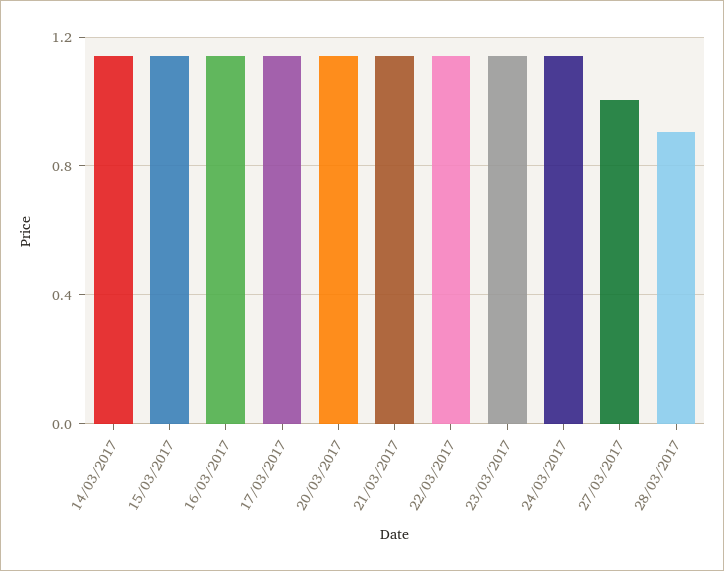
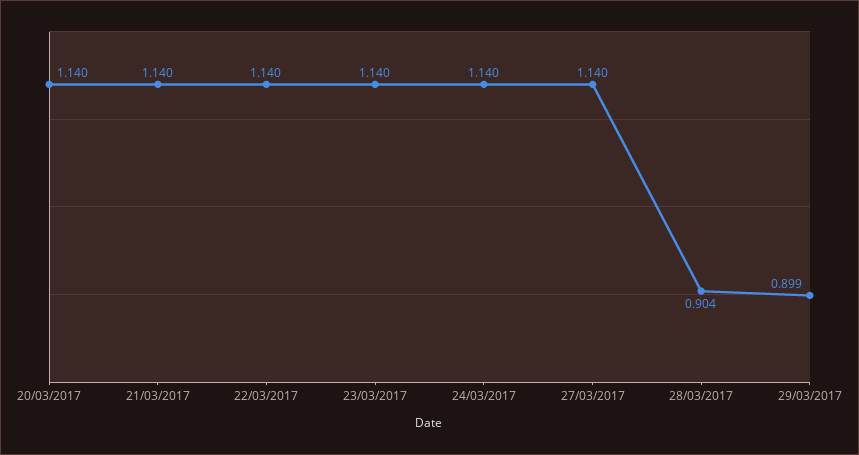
14/03/2017: 1.15 -> none
15/03/2017: 1.15 -> none
16/03/2017: 1.15 -> none
17/03/2017: 1.15 -> none
27/03/2017: 1 -> 1.14
29/03/2017: none -> 0.899

